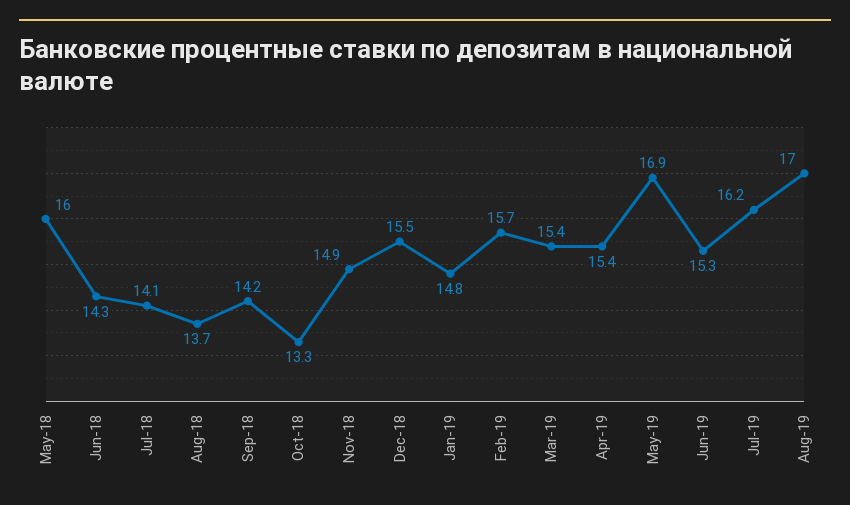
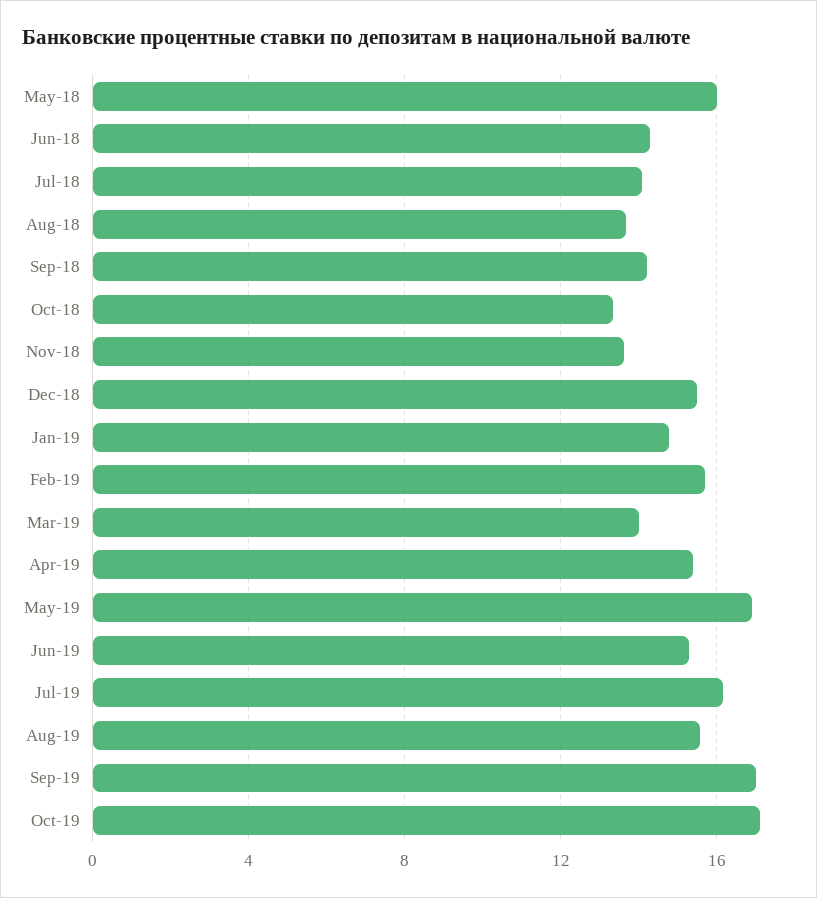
Nov-18: 14.9 -> 13.5
Mar-19: 15.4 -> 14
Aug-19: 17 -> 15.5
Sep-19: none -> 17
Oct-19: none -> 17

